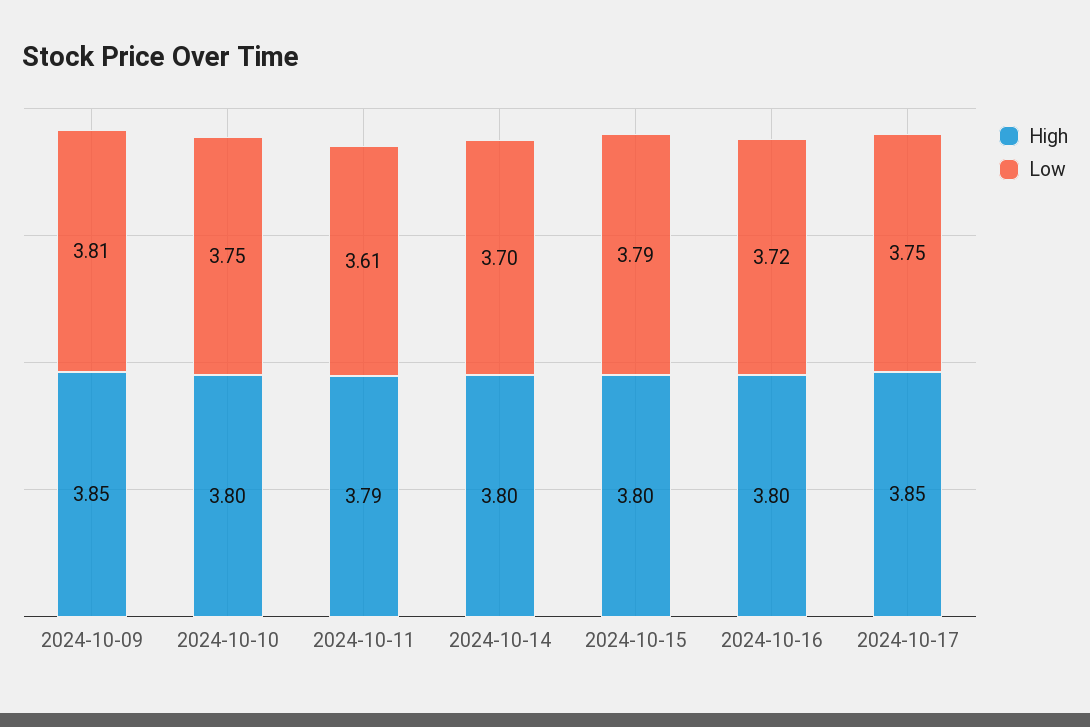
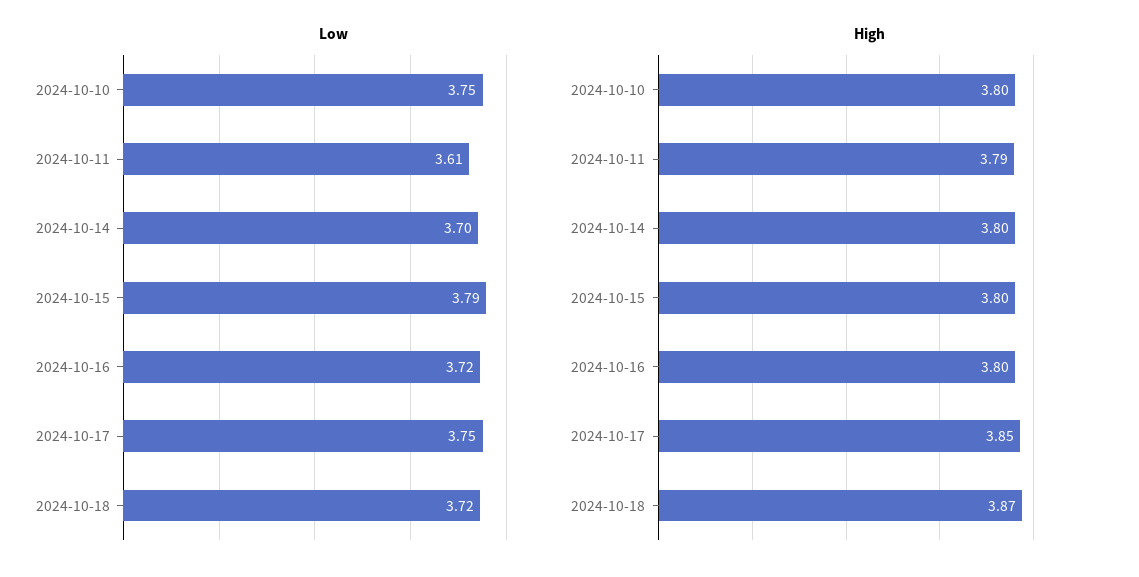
High, 2024-10-09: 3.85 -> none
Low, 2024-10-09: 3.81 -> none
Low, 2024-10-18: none -> 3.72
High, 2024-10-18: none -> 3.87

